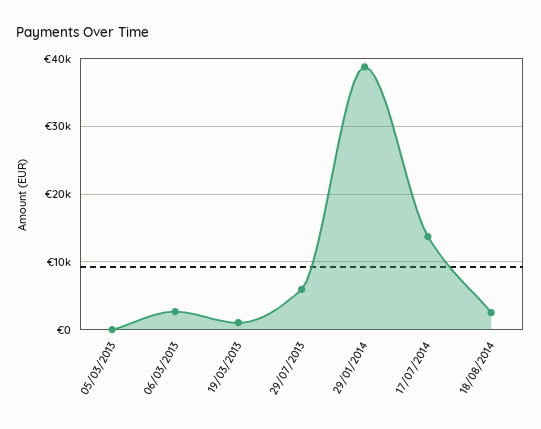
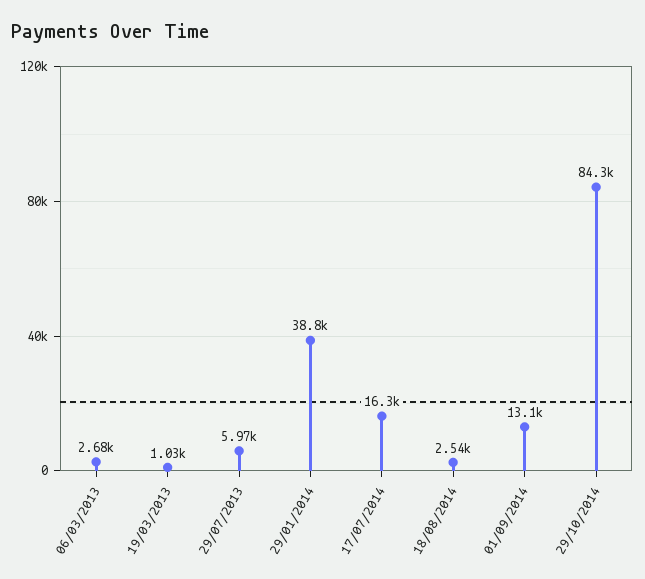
05/03/2013: 0 -> none
17/07/2014: 14000 -> 16300
01/09/2014: none -> 13100
29/10/2014: none -> 84300

